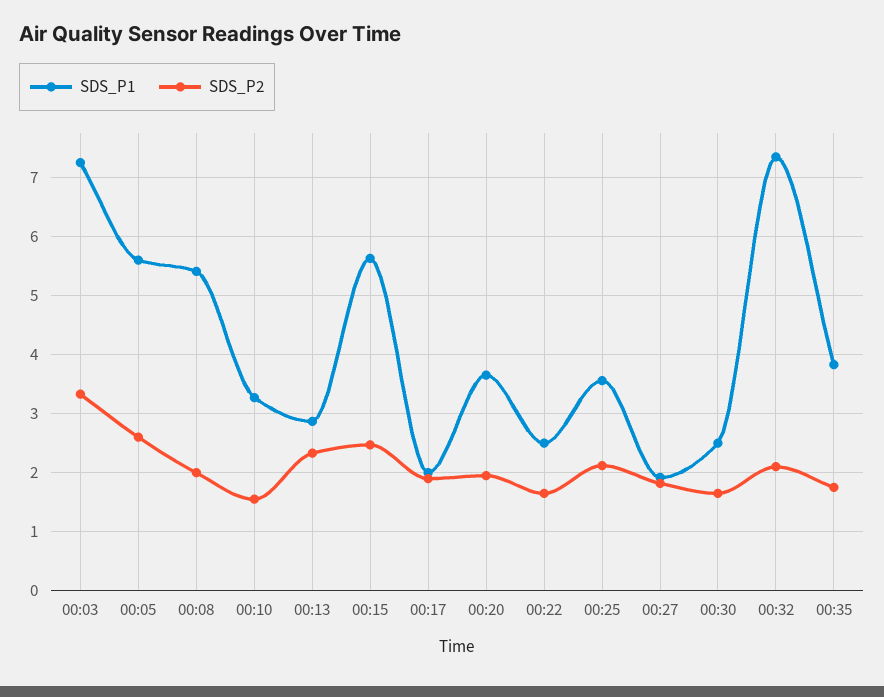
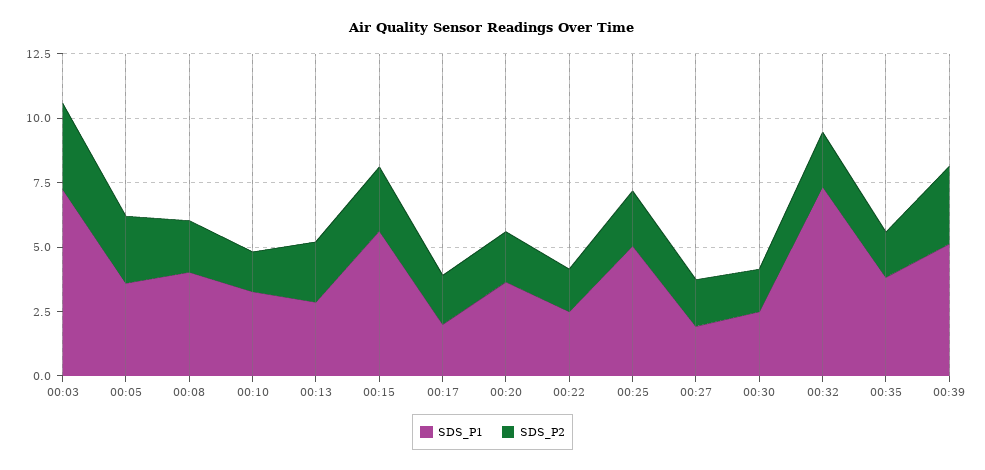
SDS_P1, 00:05: 5.6 -> 3.5
SDS_P1, 00:08: 5.4 -> 4
SDS_P1, 00:25: 3.6 -> 5
SDS_P1, 00:39: none -> 5
SDS_P2, 00:39: none -> 3

